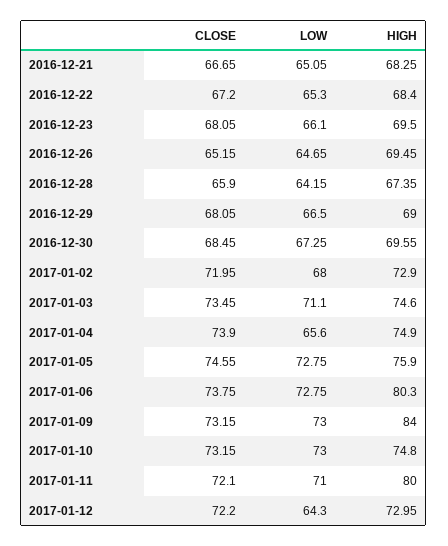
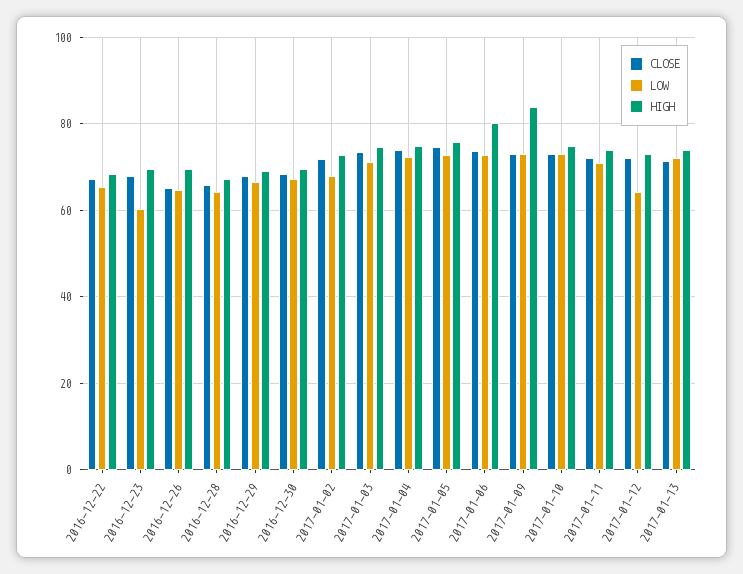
CLOSE, 2016-12-21: 66.65 -> none
LOW, 2016-12-21: 65.05 -> none
HIGH, 2016-12-21: 68.25 -> none
LOW, 2016-12-23: 66.1 -> 60
LOW, 2017-01-04: 65.6 -> 72
HIGH, 2017-01-11: 80 -> 74
CLOSE, 2017-01-13: none -> 72
LOW, 2017-01-13: none -> 72
HIGH, 2017-01-13: none -> 74

